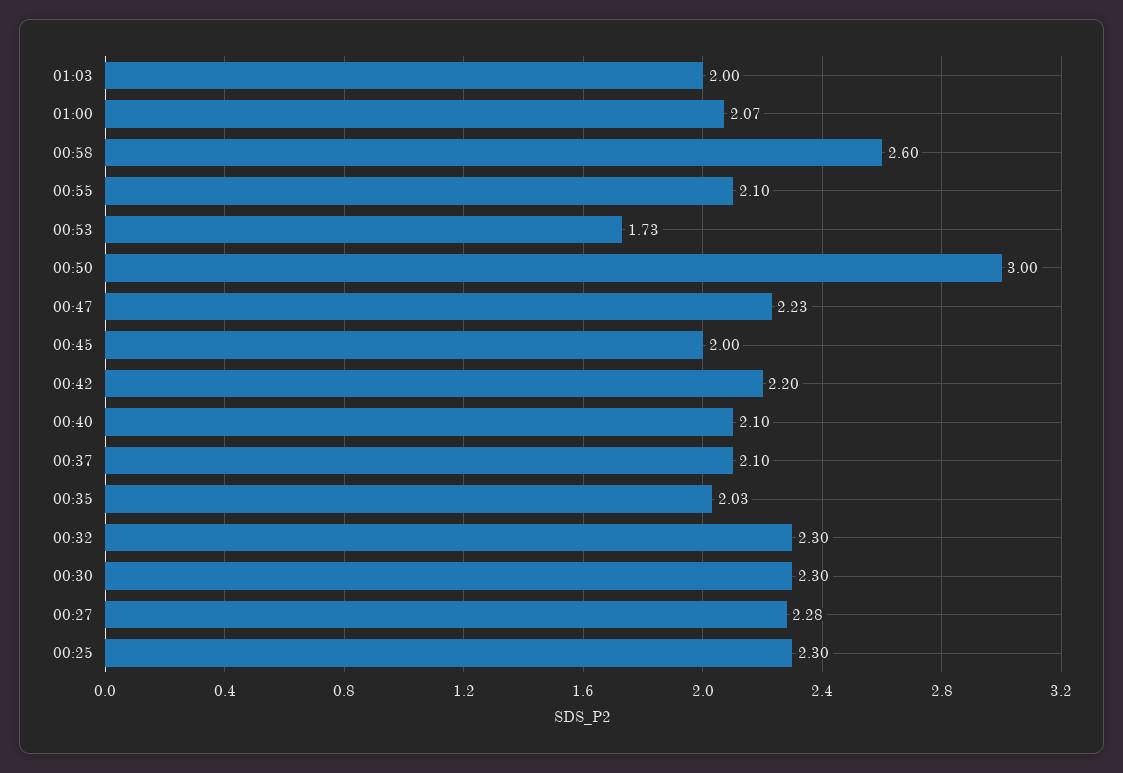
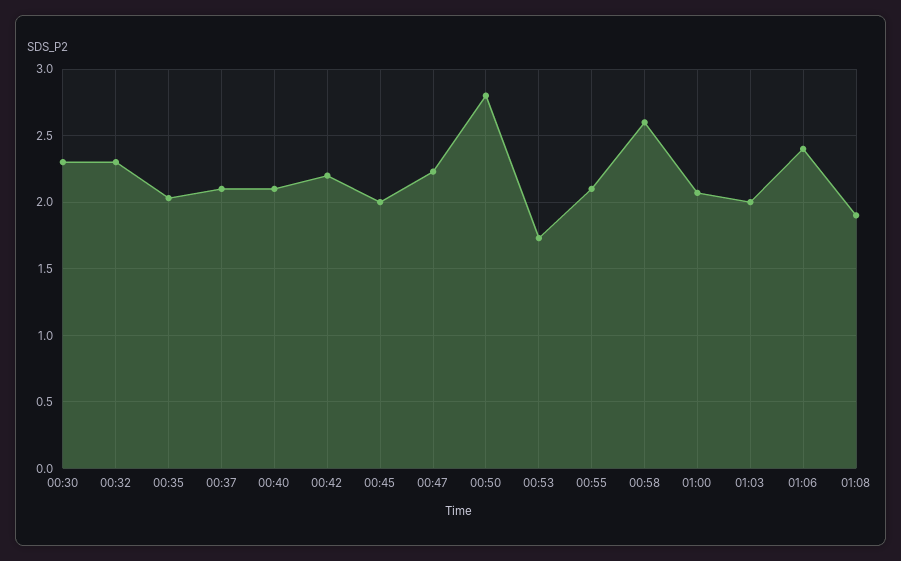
00:50: 3 -> 2.8
00:27: 2.28 -> none
00:25: 2.3 -> none
01:06: none -> 2.4
01:08: none -> 1.9

